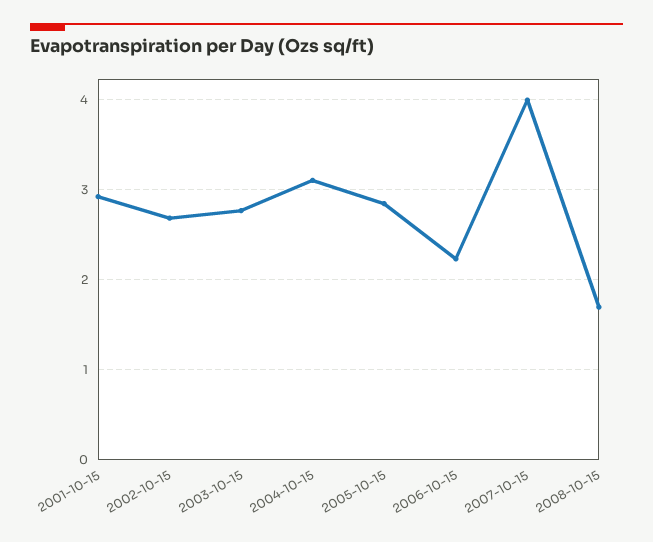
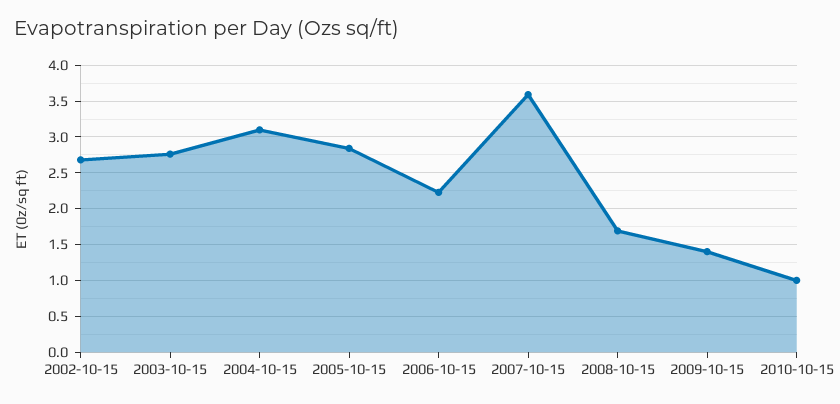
2001-10-15: 2.9 -> none
2007-10-15: 4 -> 3.6
2009-10-15: none -> 1.4
2010-10-15: none -> 1

